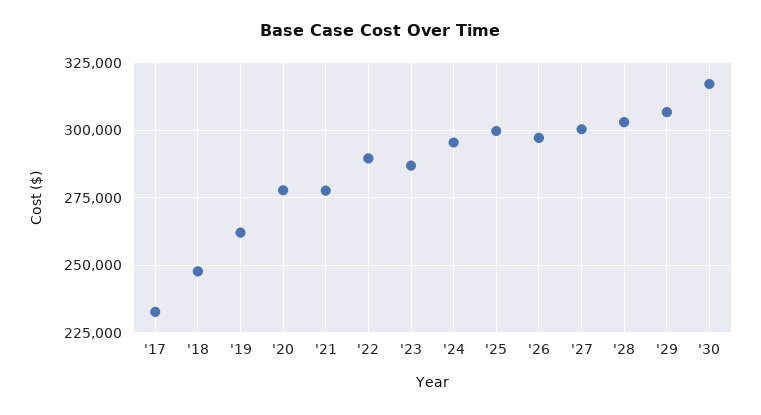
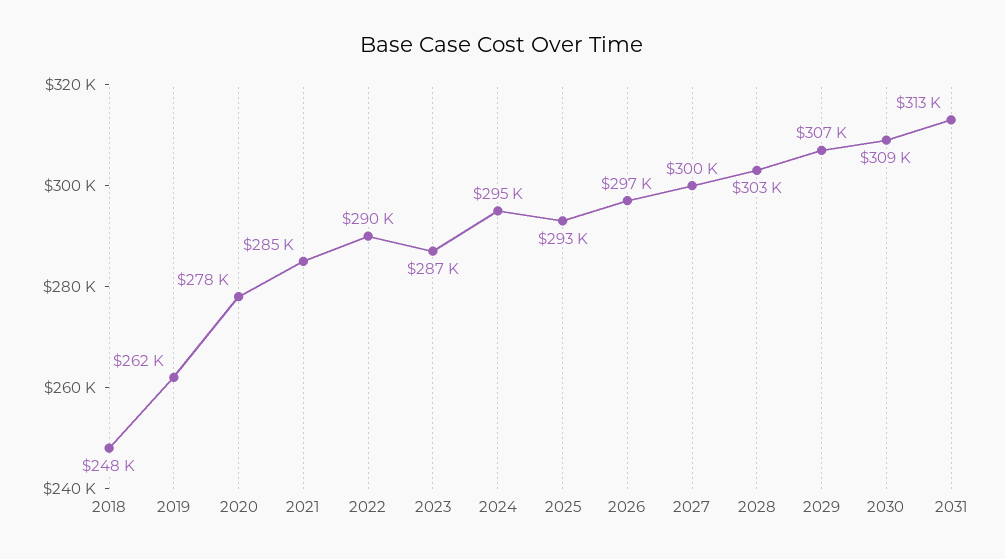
'17: 232500 -> none
'21: 277500 -> 285000
'25: 300000 -> 293000
'30: 317500 -> 309000
2031: none -> 313000

